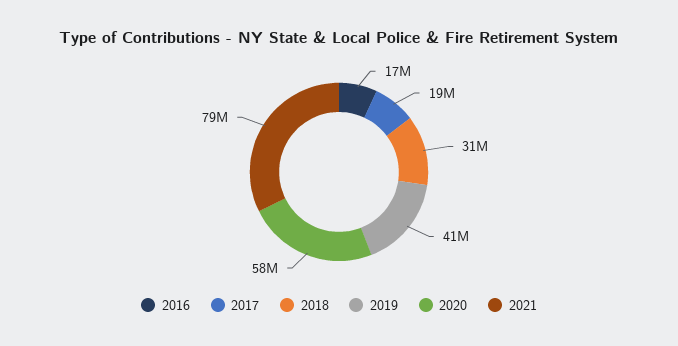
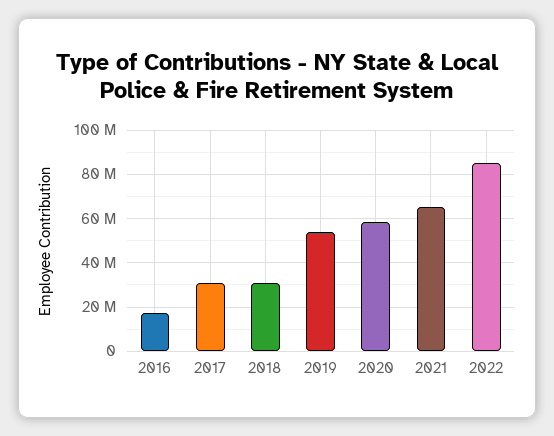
2017: 19000000 -> 30000000
2019: 41000000 -> 55000000
2021: 79000000 -> 65000000
2022: none -> 85000000

